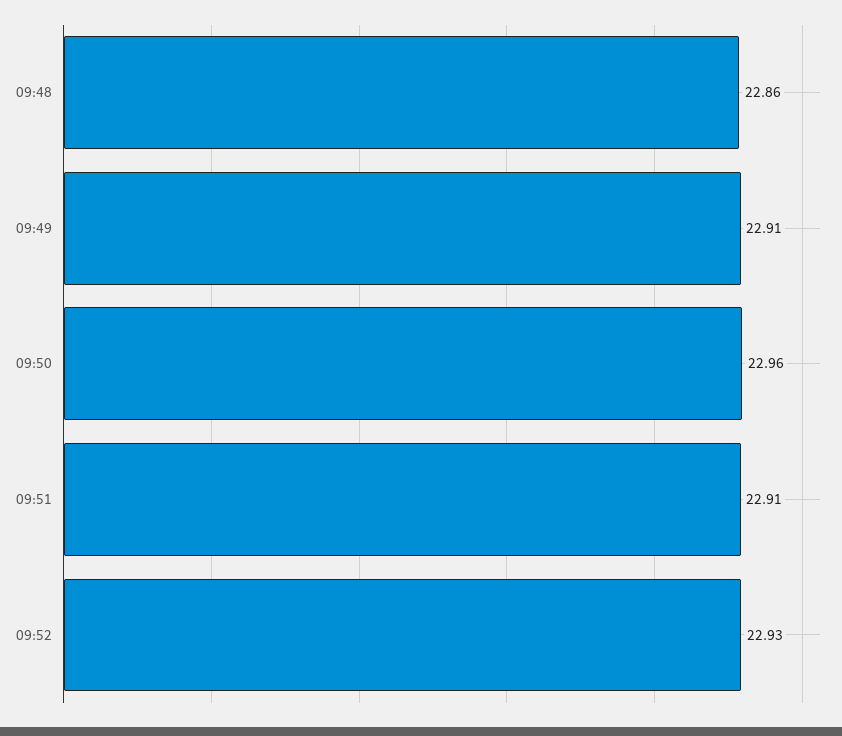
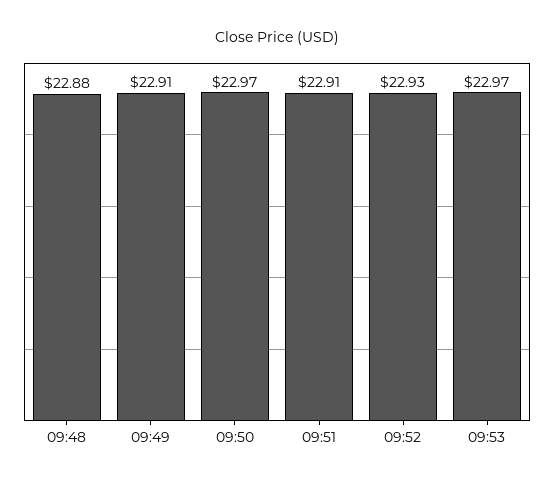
09:48: 22.86 -> 22.88
09:50: 22.96 -> 22.97
09:53: none -> 22.97

